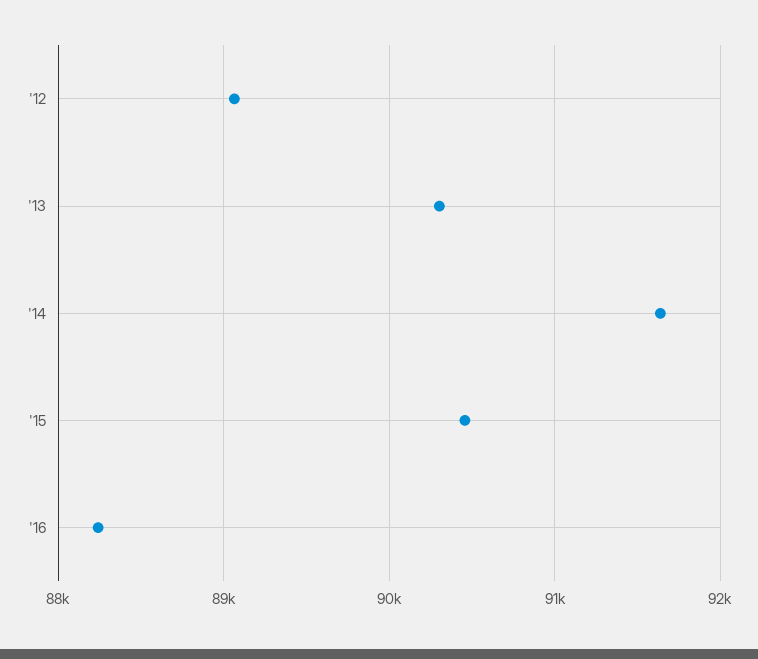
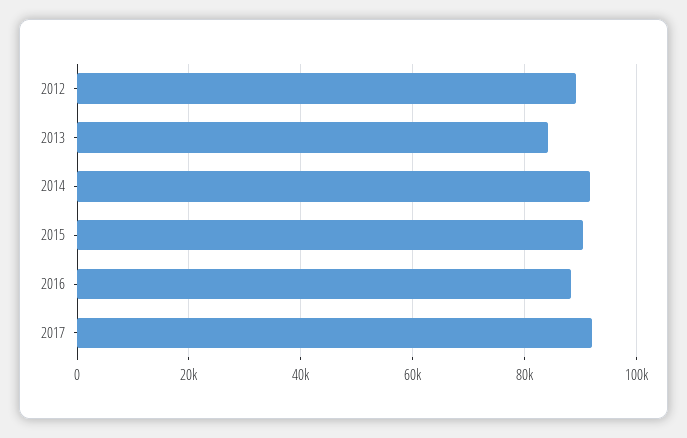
'13: 90300 -> 84000
2017: none -> 92000

